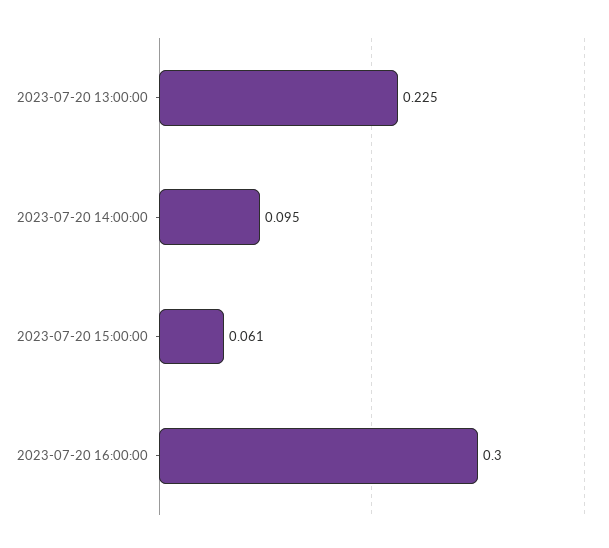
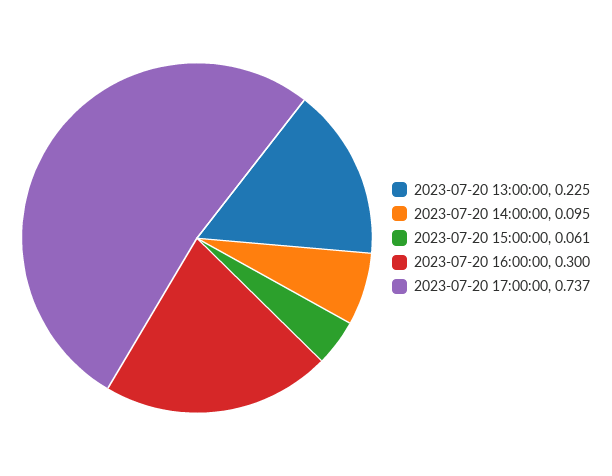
2023-07-20 17:00:00: none -> 0.737

